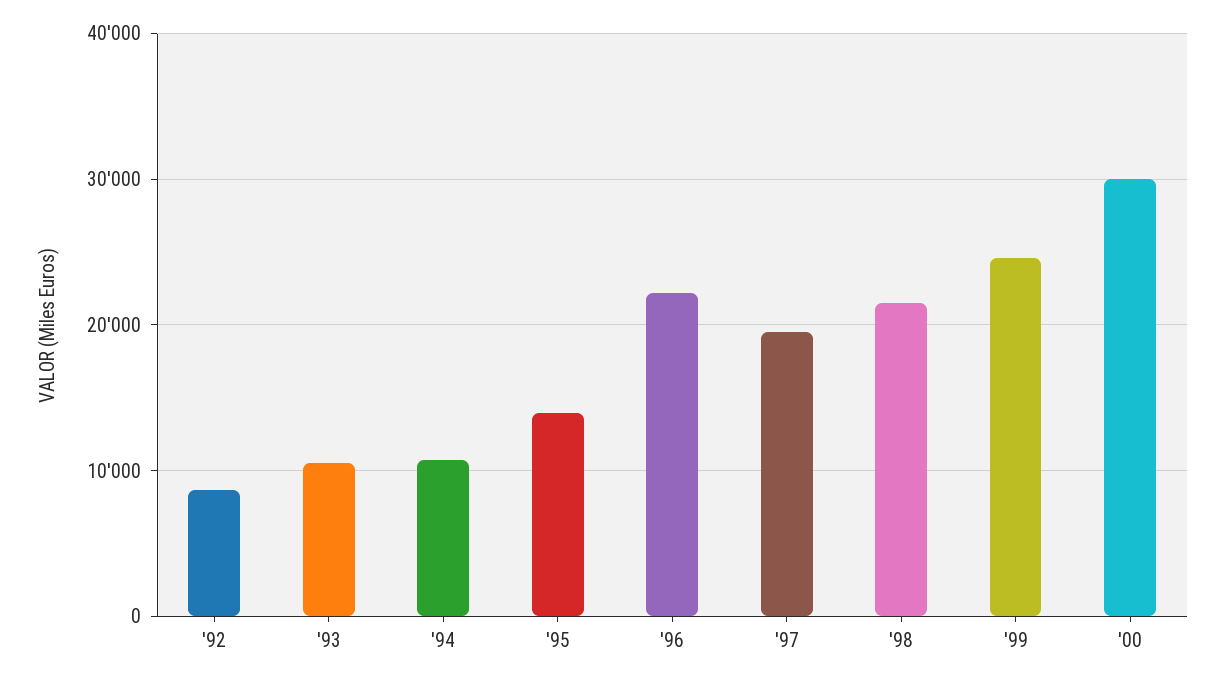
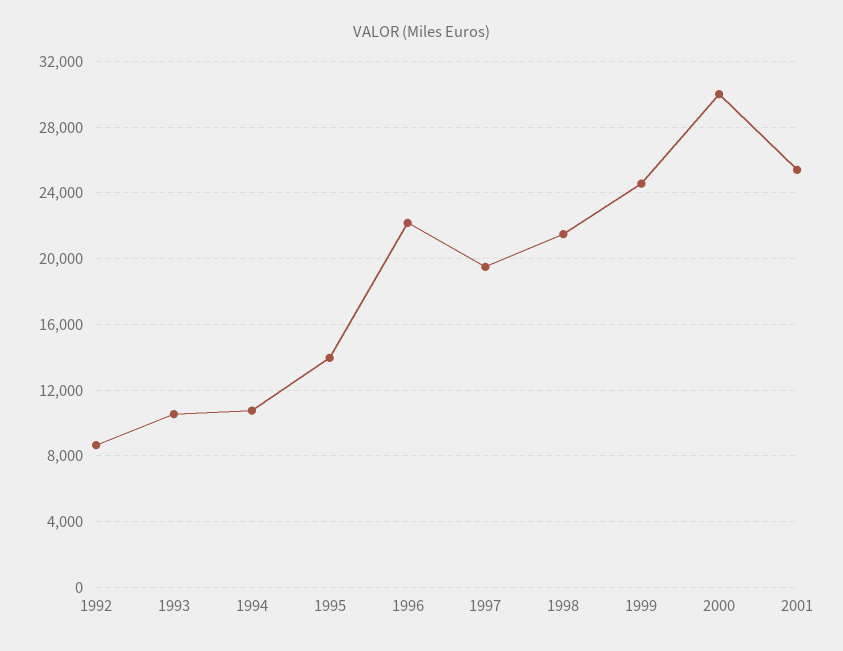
2001: none -> 25500

